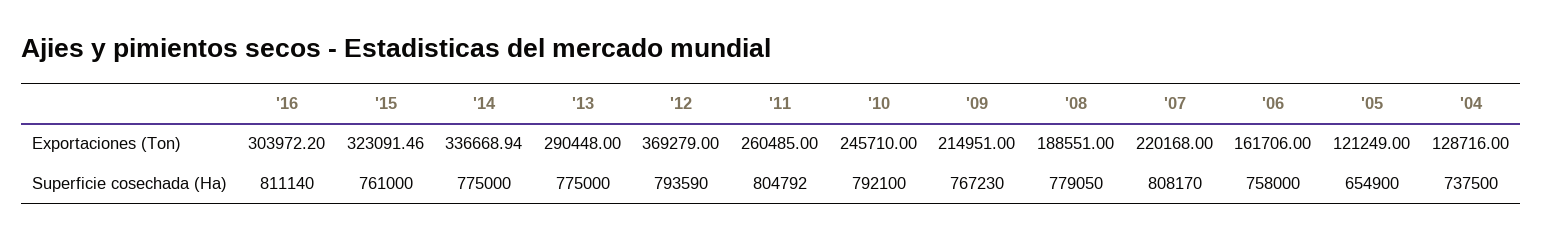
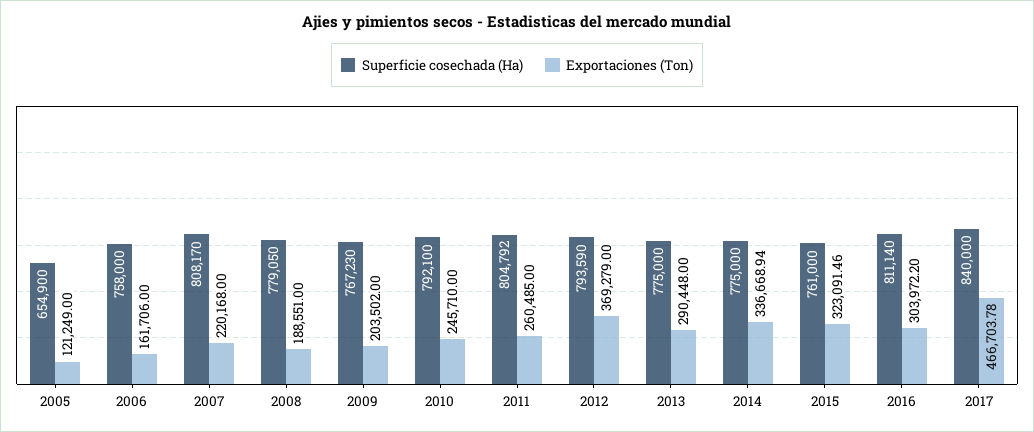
Exportaciones (Ton), '09: 214951 -> 203502
Exportaciones (Ton), '04: 128716 -> none
Superficie cosechada (Ha), '04: 737500 -> none
Superficie cosechada (Ha), 2017: none -> 840000
Exportaciones (Ton), 2017: none -> 466703.78

